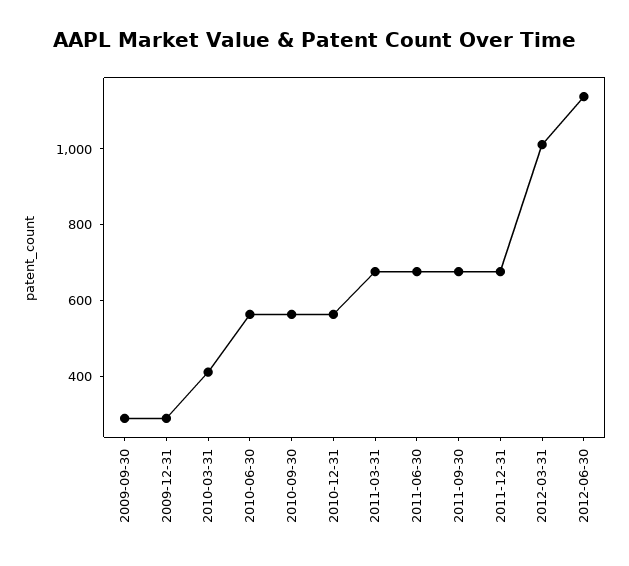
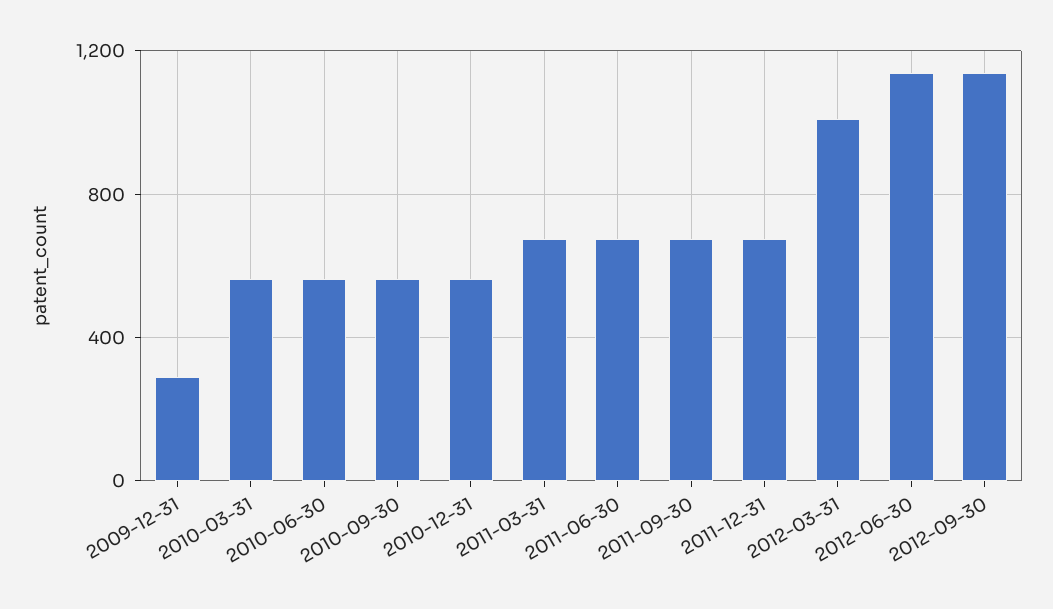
2009-09-30: 300 -> none
2010-03-31: 400 -> 550
2012-09-30: none -> 1150

